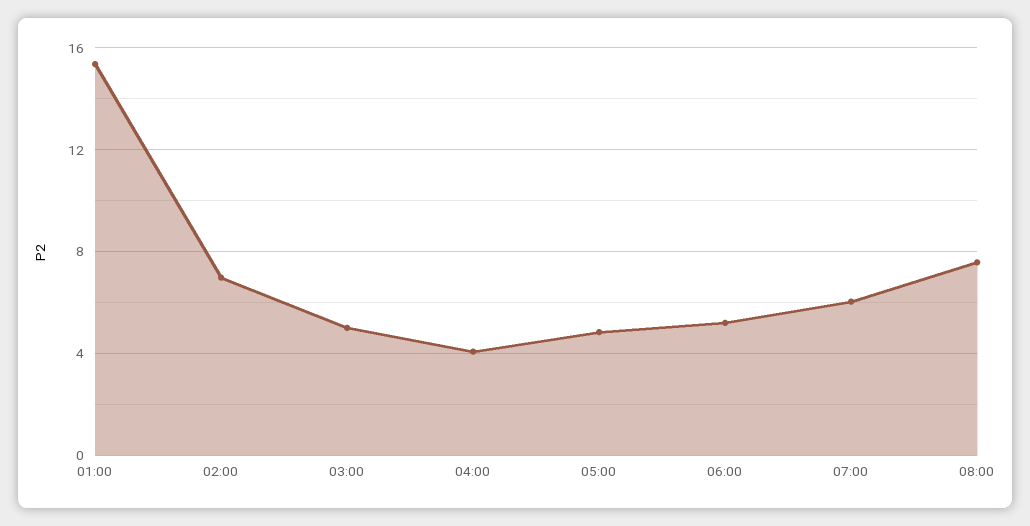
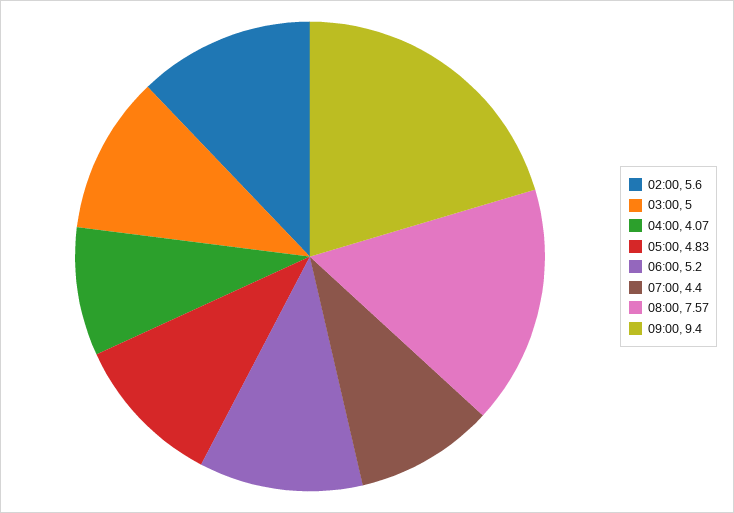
01:00: 15.5 -> none
02:00: 7 -> 5.6
07:00: 6 -> 4.4
09:00: none -> 9.4

